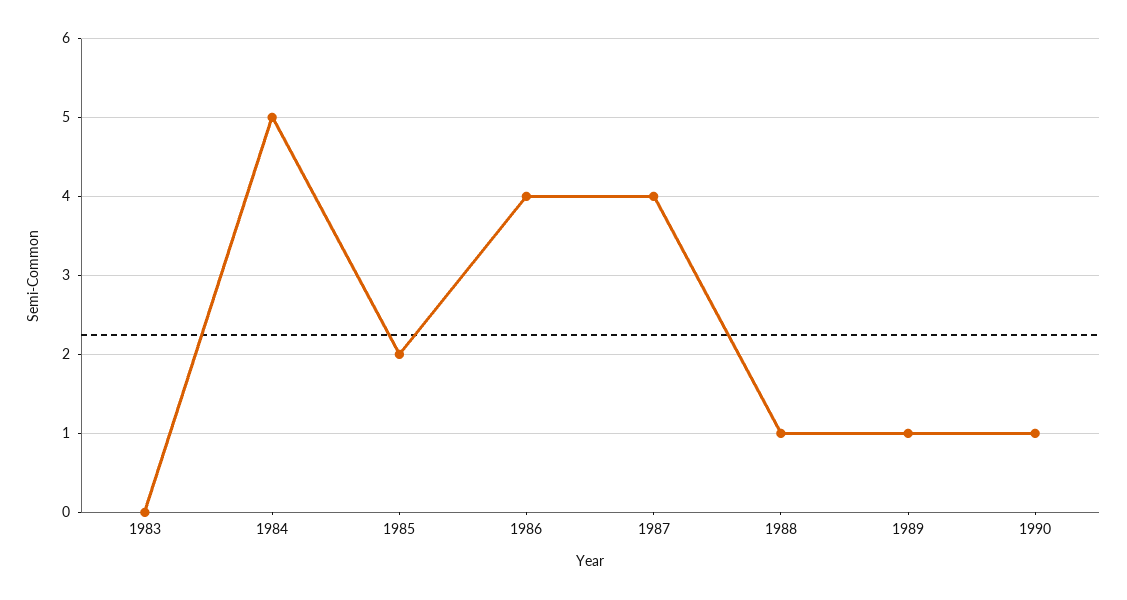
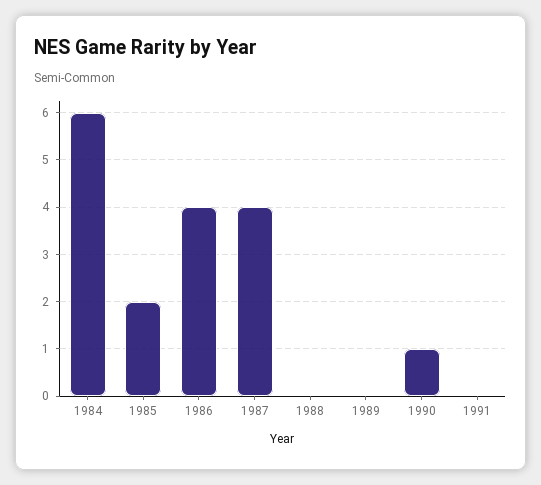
1983: 0 -> none
1984: 5 -> 6
1988: 1 -> 0
1989: 1 -> 0
1991: none -> 0

